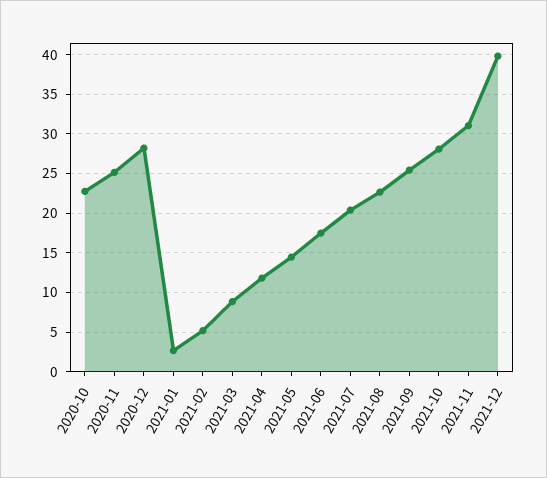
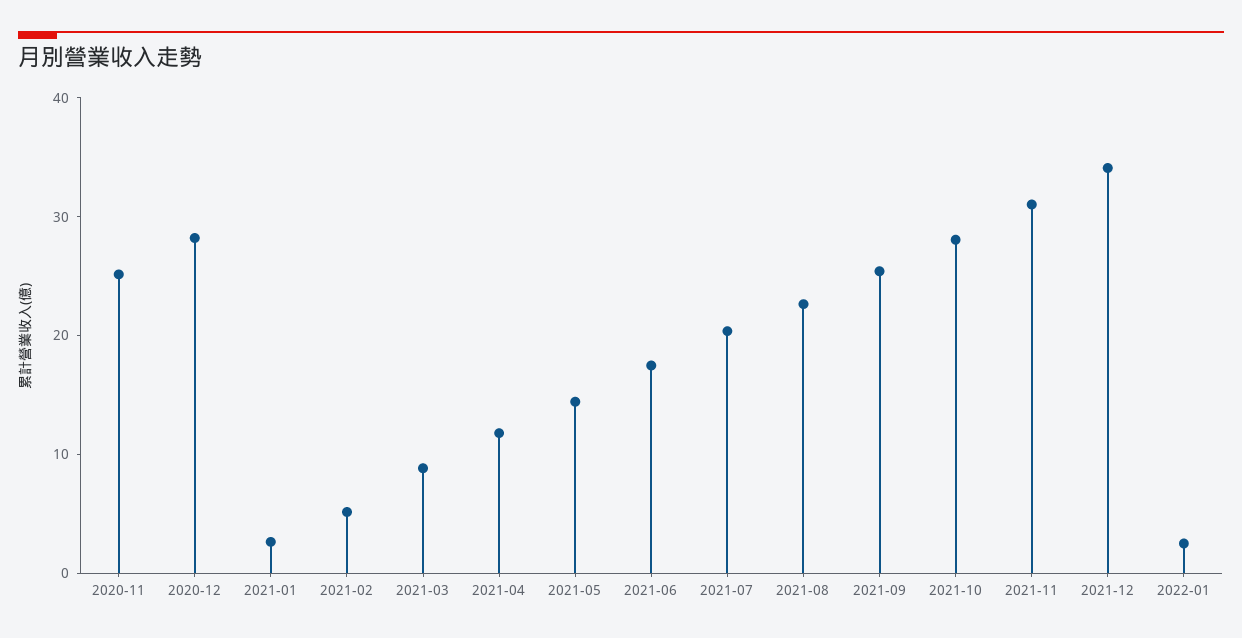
2020-10: 23 -> none
2021-12: 40 -> 34
2022-01: none -> 2

